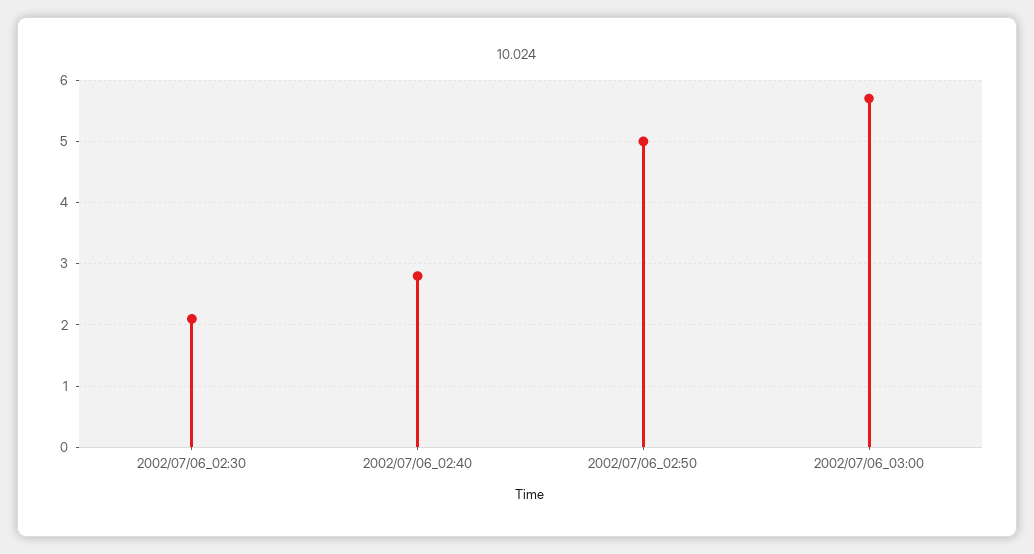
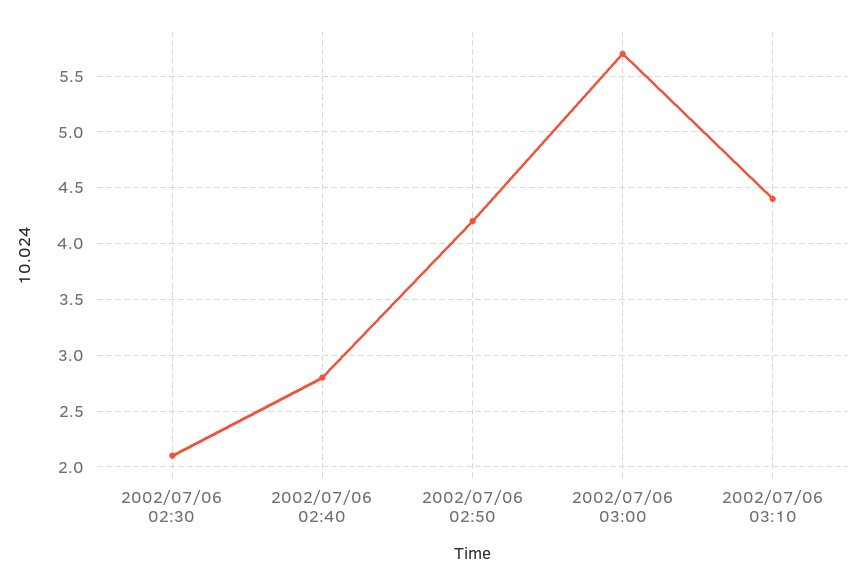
2002/07/06_02:50: 5 -> 4.2
2002/07/06 03:10: none -> 4.4

